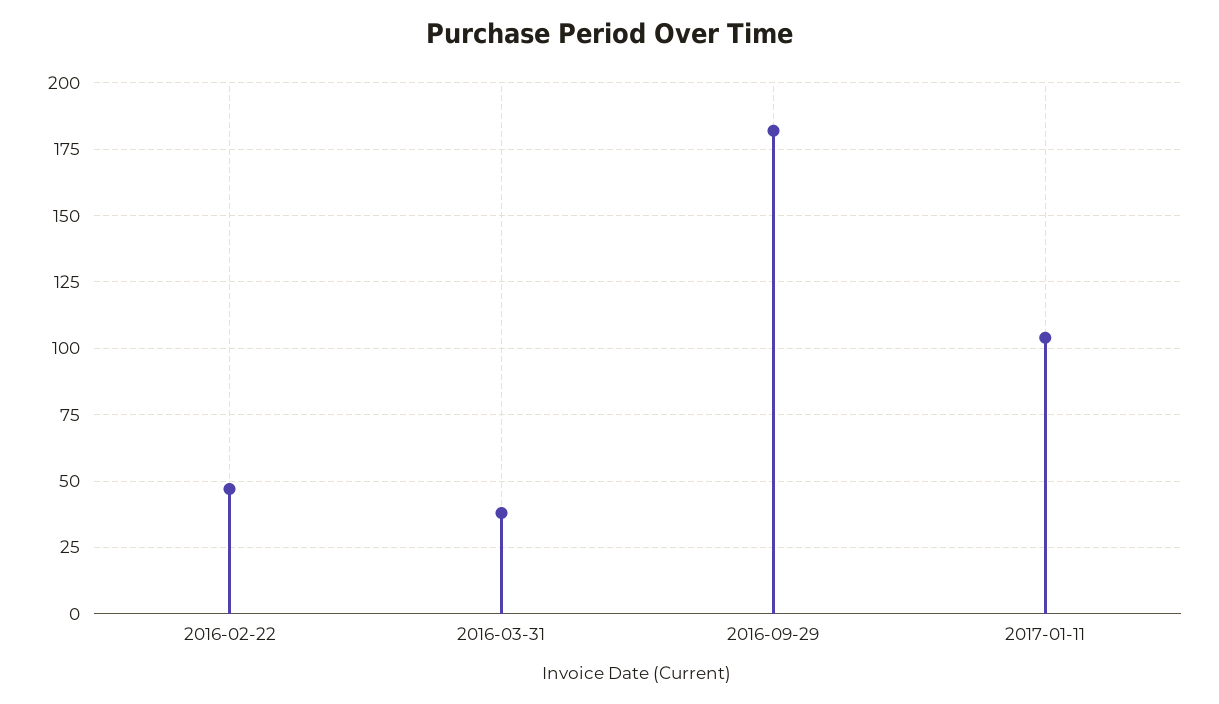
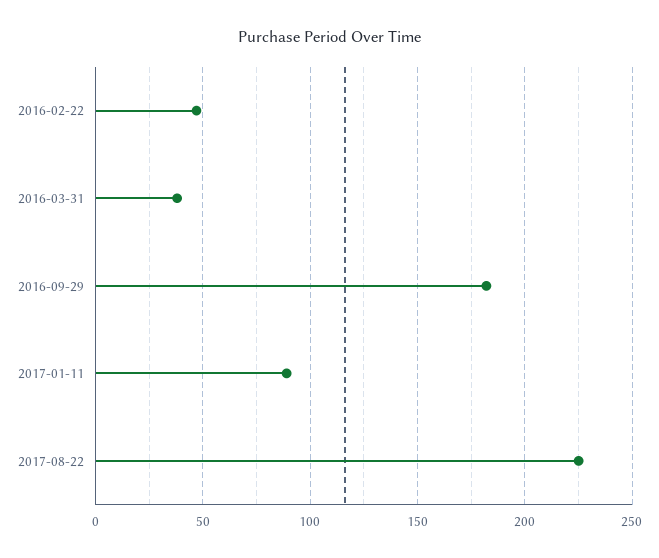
2017-01-11: 105 -> 90
2017-08-22: none -> 225

